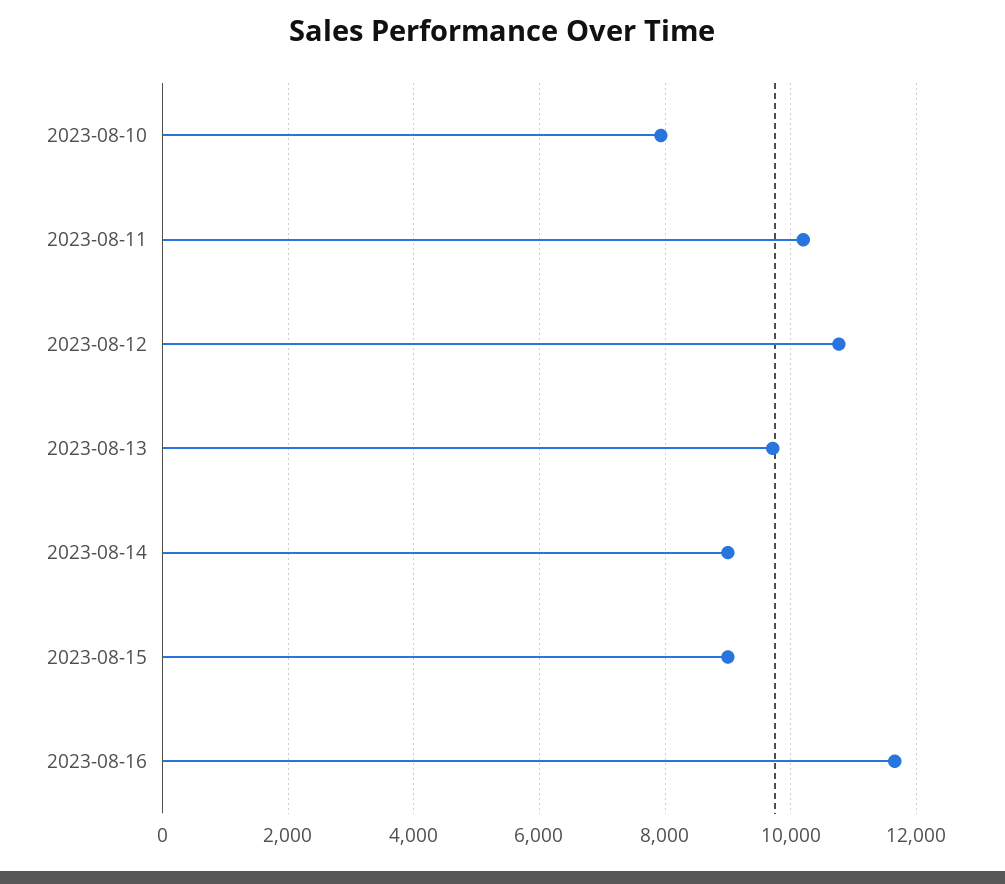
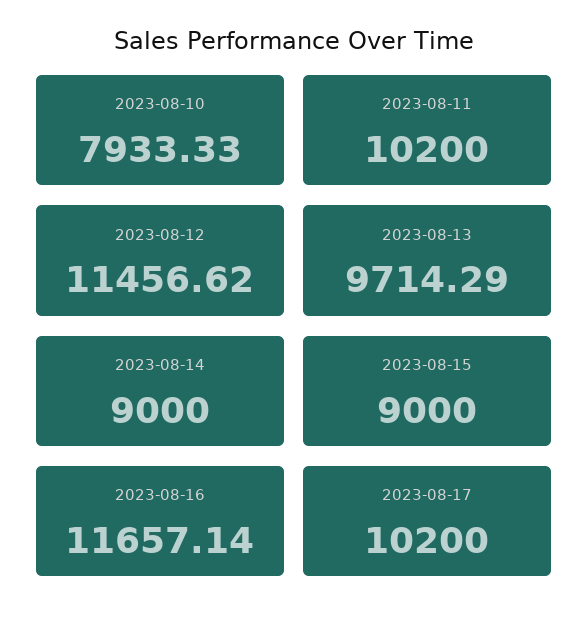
2023-08-12: 10800 -> 11456.62
2023-08-17: none -> 10200

